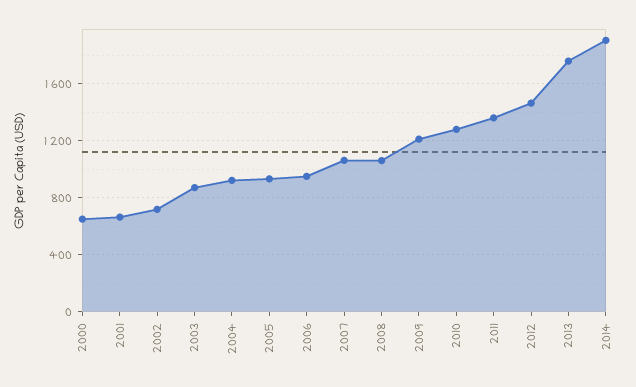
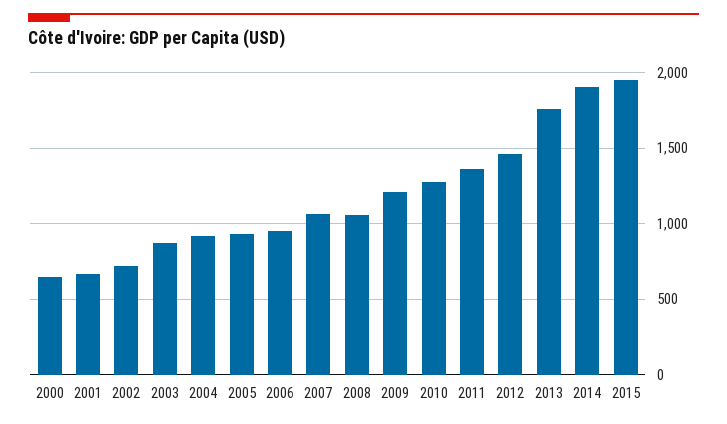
2015: none -> 1950

